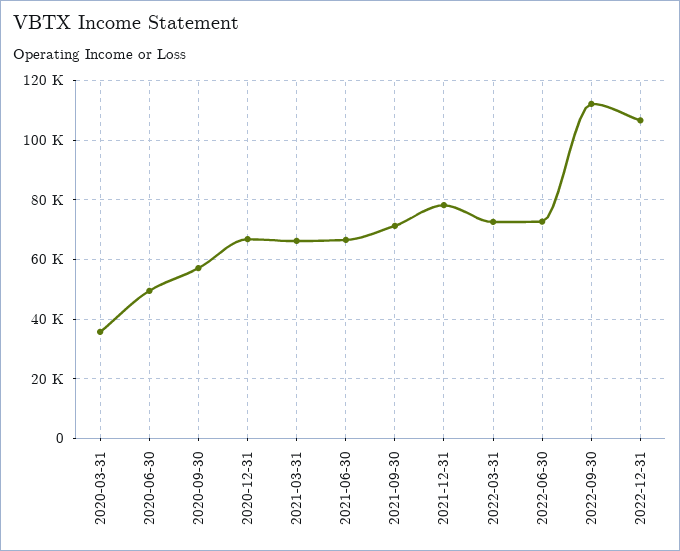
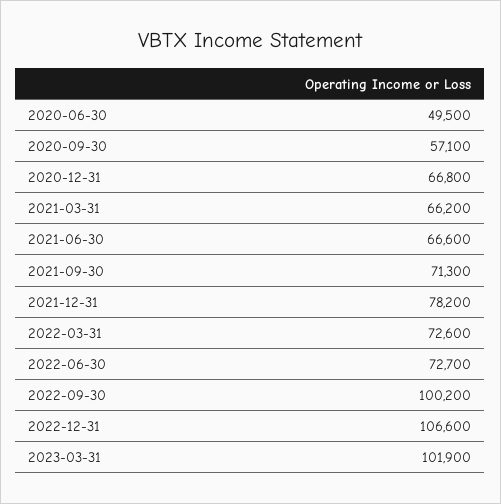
2020-03-31: 35000 -> none
2022-09-30: 112500 -> 100200
2023-03-31: none -> 101900

